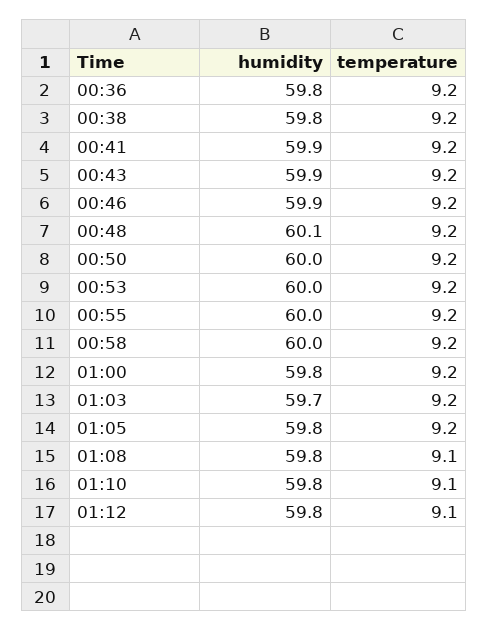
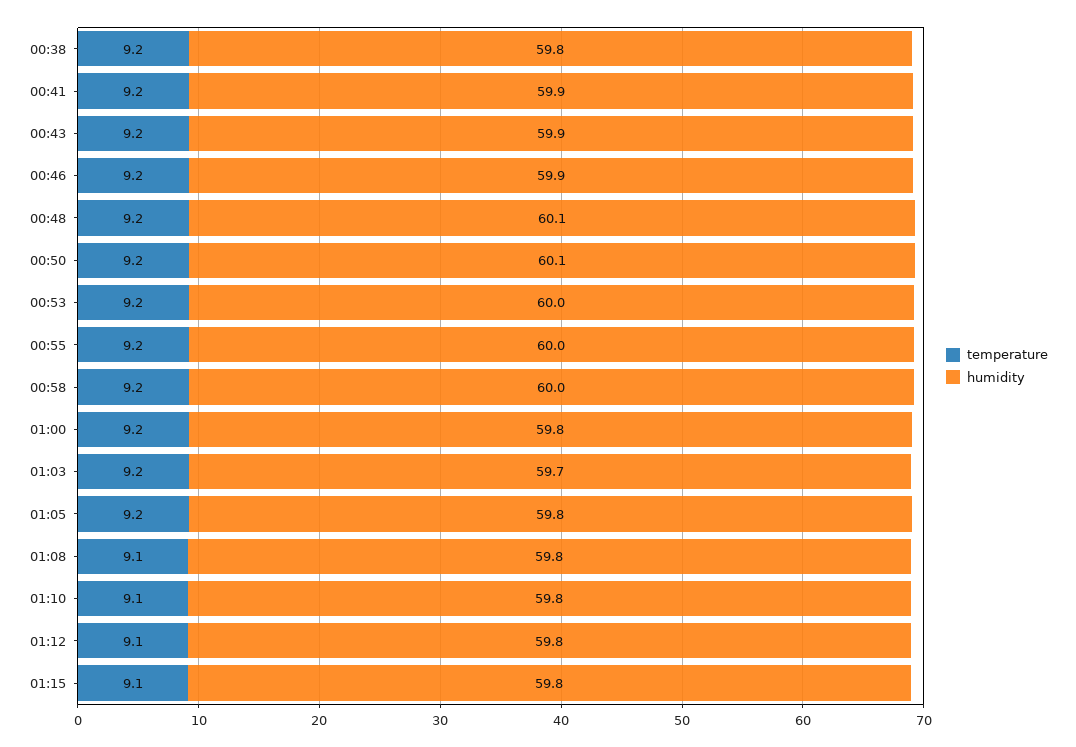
humidity, 00:36: 59.8 -> none
temperature, 00:36: 9.2 -> none
humidity, 00:50: 60 -> 60.1
temperature, 01:15: none -> 9.1
humidity, 01:15: none -> 59.8

